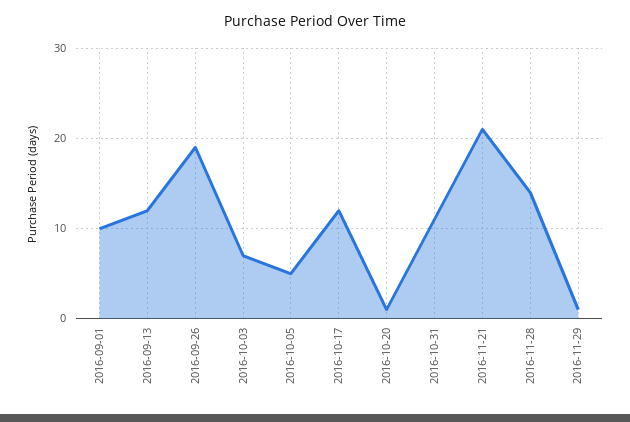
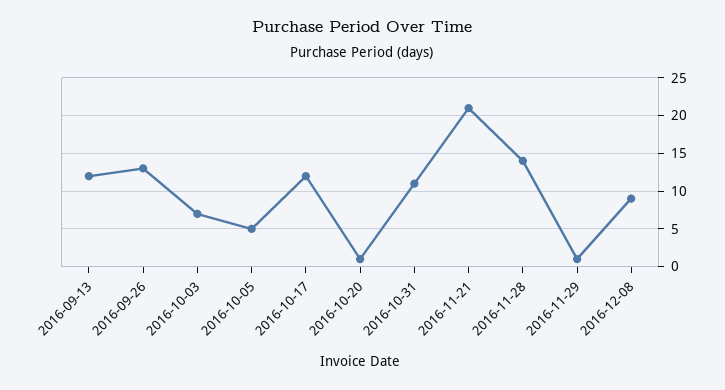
2016-09-01: 10 -> none
2016-09-26: 19 -> 13
2016-12-08: none -> 9

